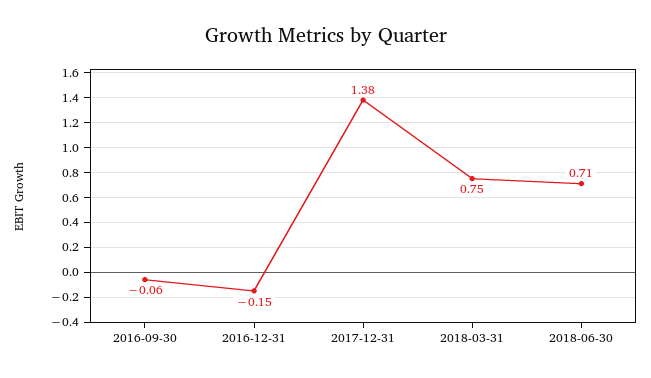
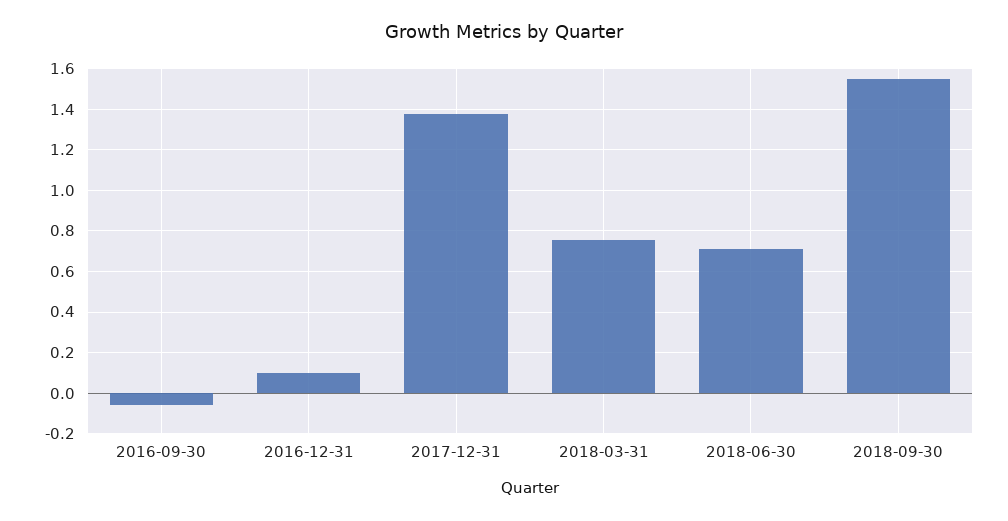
2016-12-31: -0.15 -> 0.1
2018-09-30: none -> 1.55

